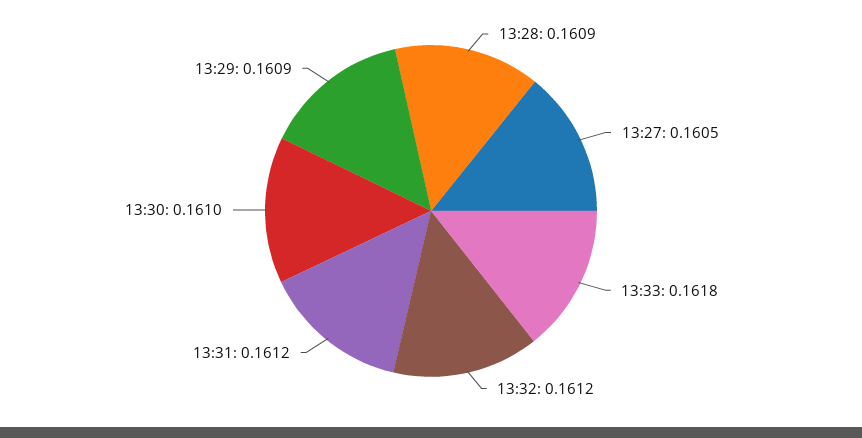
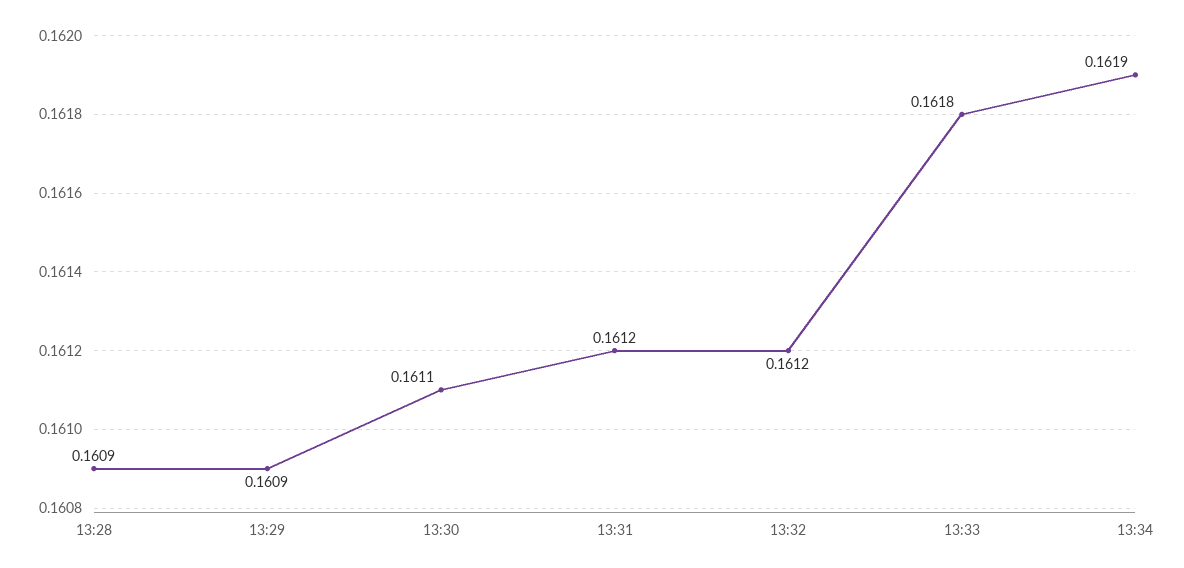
13:27: 0.1605 -> none
13:30: 0.161 -> 0.1611
13:34: none -> 0.1619

